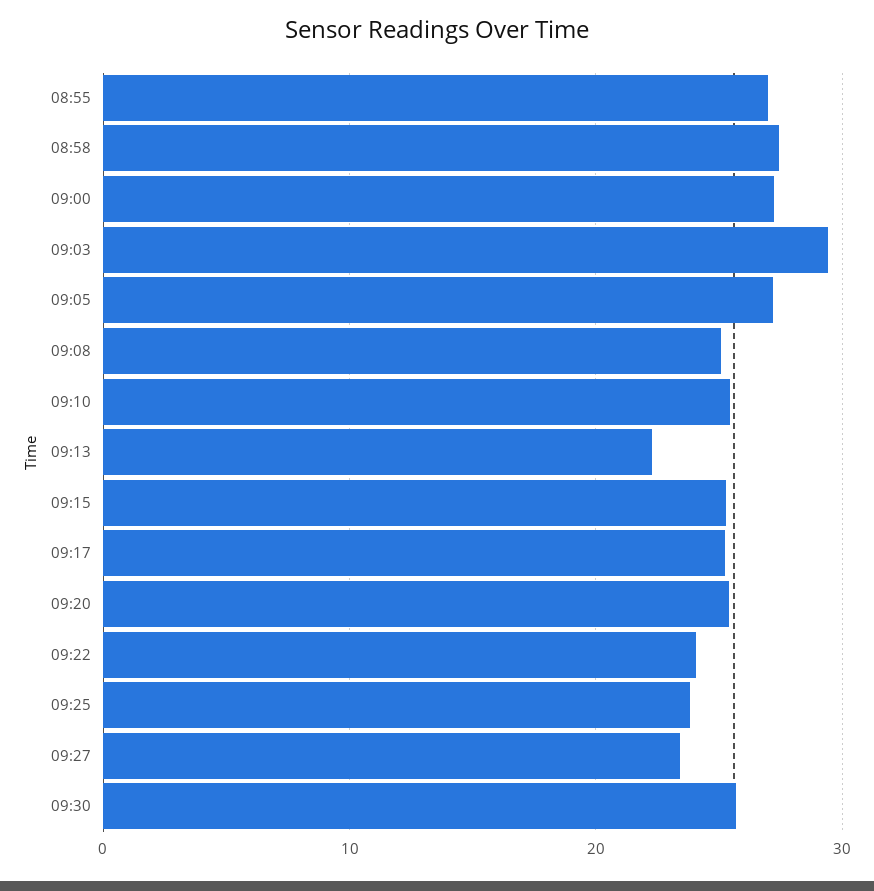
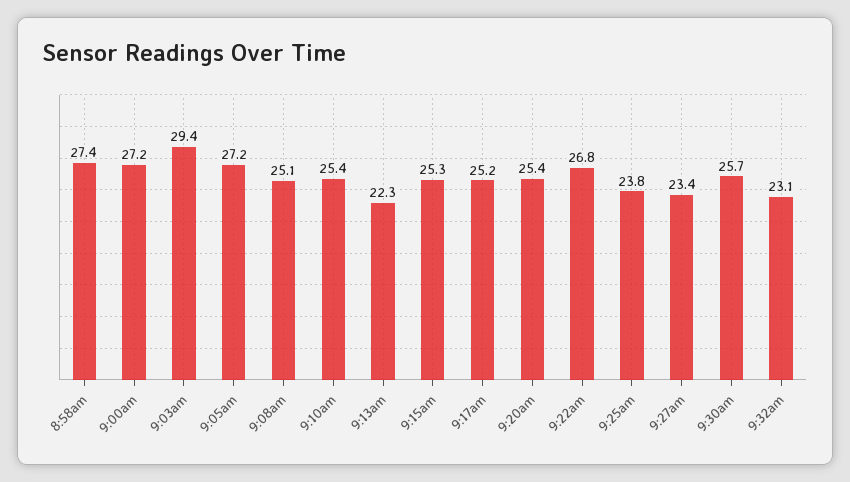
08:55: 27 -> none
09:22: 24 -> 26.8
9:32am: none -> 23.1

